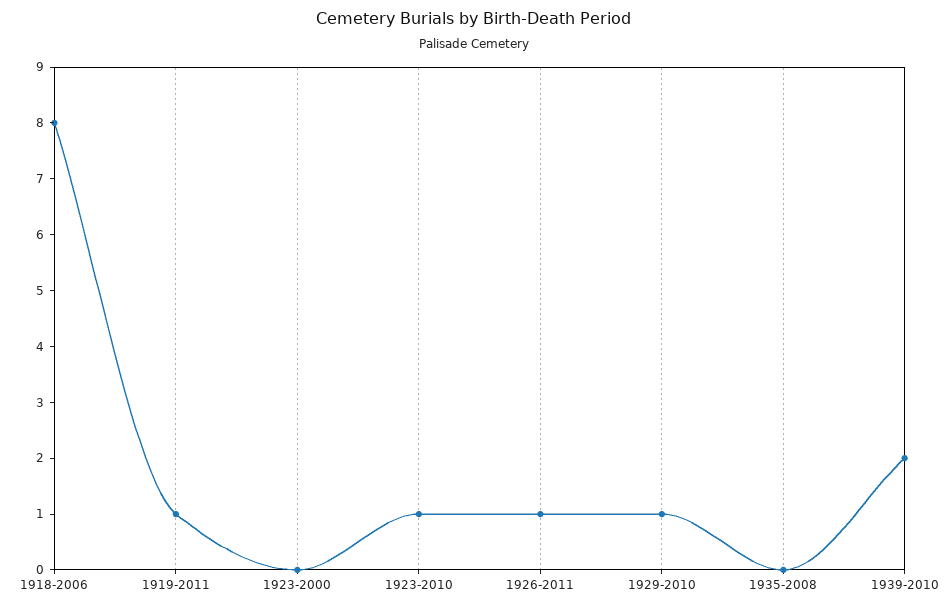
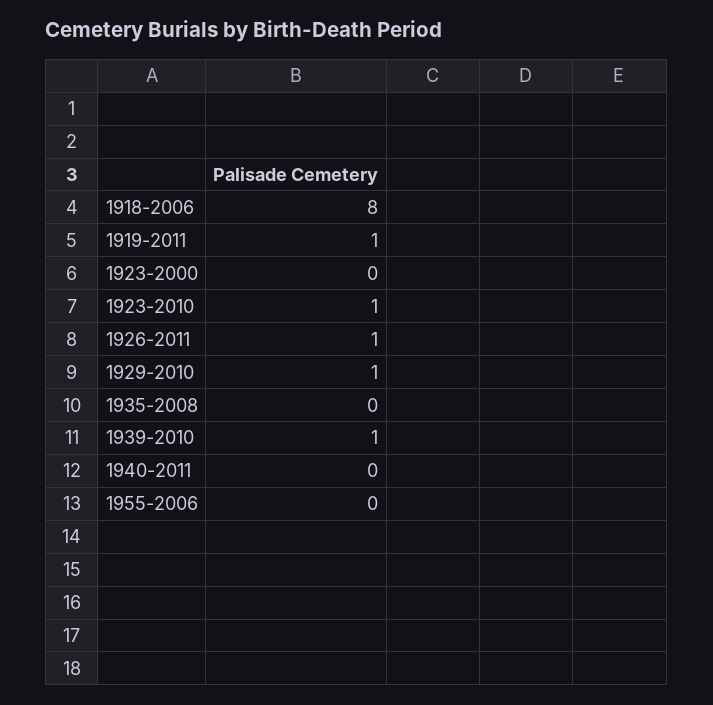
1939-2010: 2 -> 1
1940-2011: none -> 0
1955-2006: none -> 0

